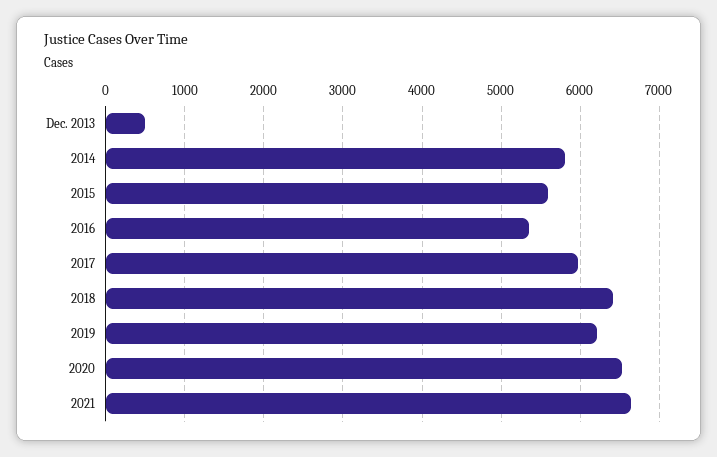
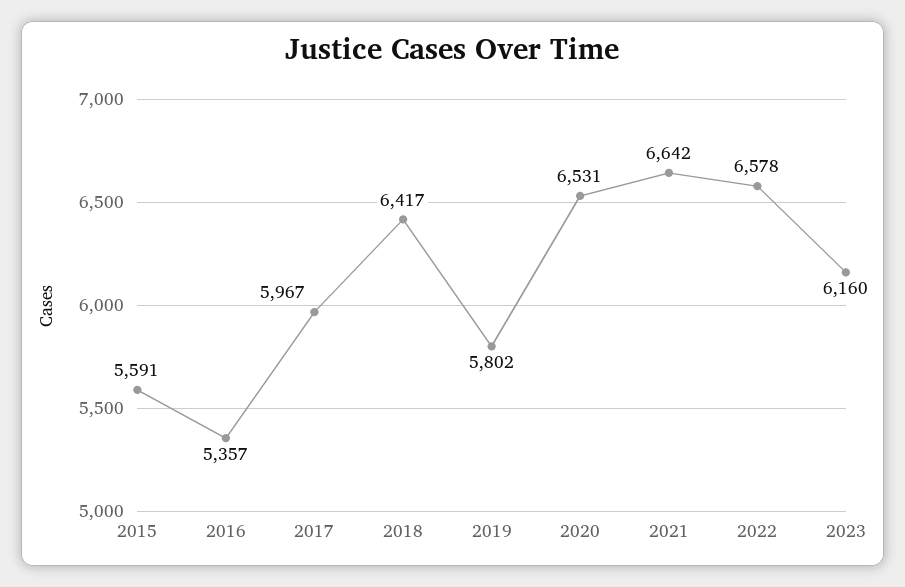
Dec. 2013: 500 -> none
2014: 5800 -> none
2019: 6200 -> 5802
2022: none -> 6578
2023: none -> 6160

